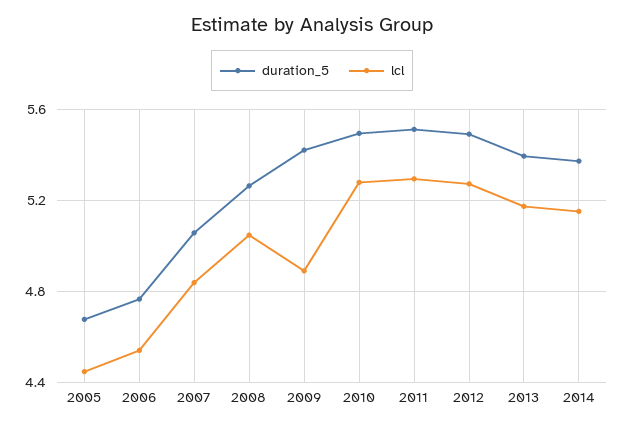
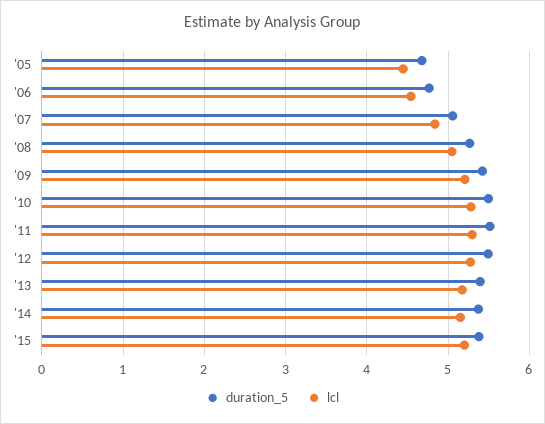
lcl, 2009: 4.9 -> 5.2
duration_5, '15: none -> 5.4
lcl, '15: none -> 5.2

